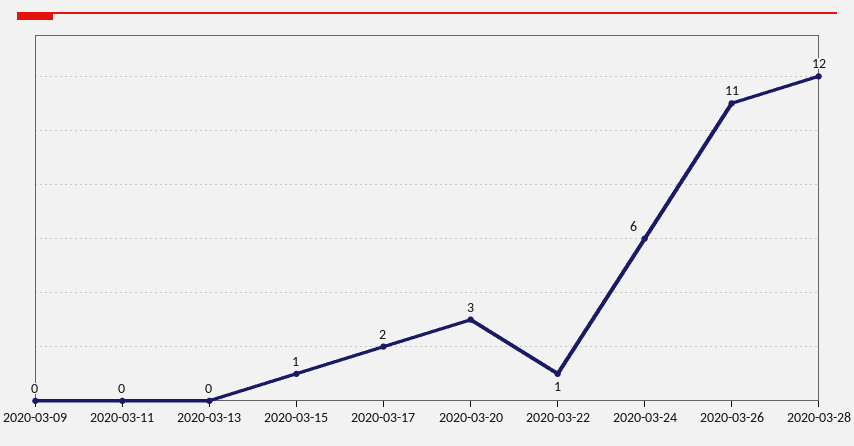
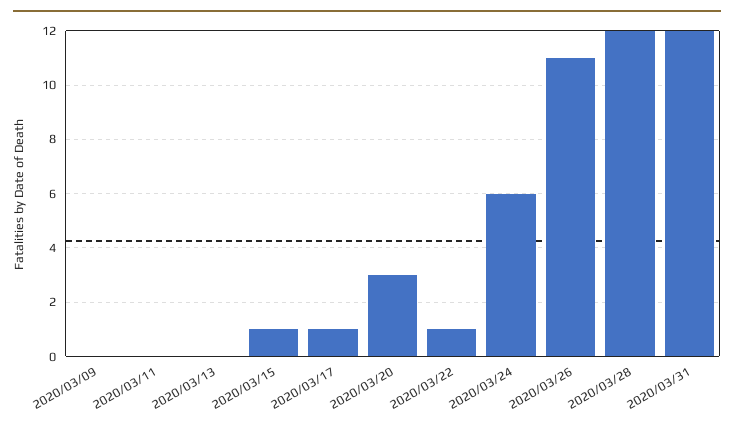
2020-03-17: 2 -> 1
2020/03/31: none -> 12

